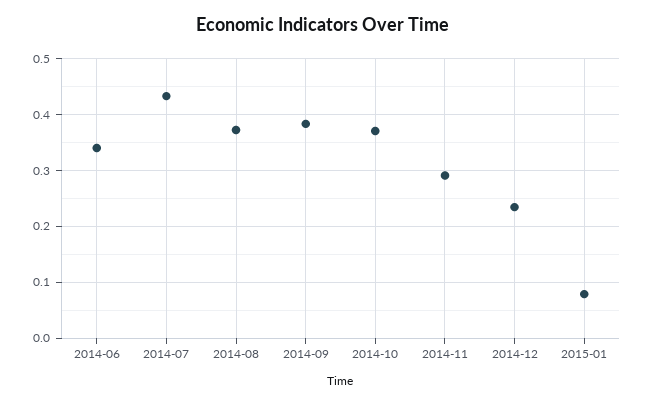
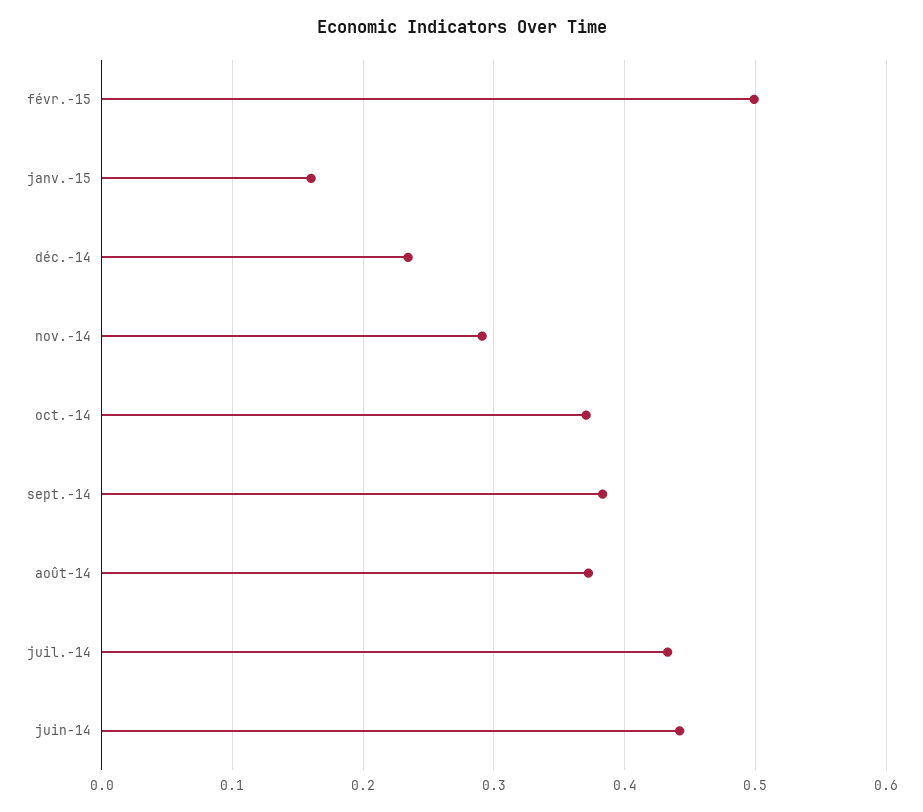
2014-06: 0.34 -> 0.44
2015-01: 0.08 -> 0.16
févr.-15: none -> 0.5

